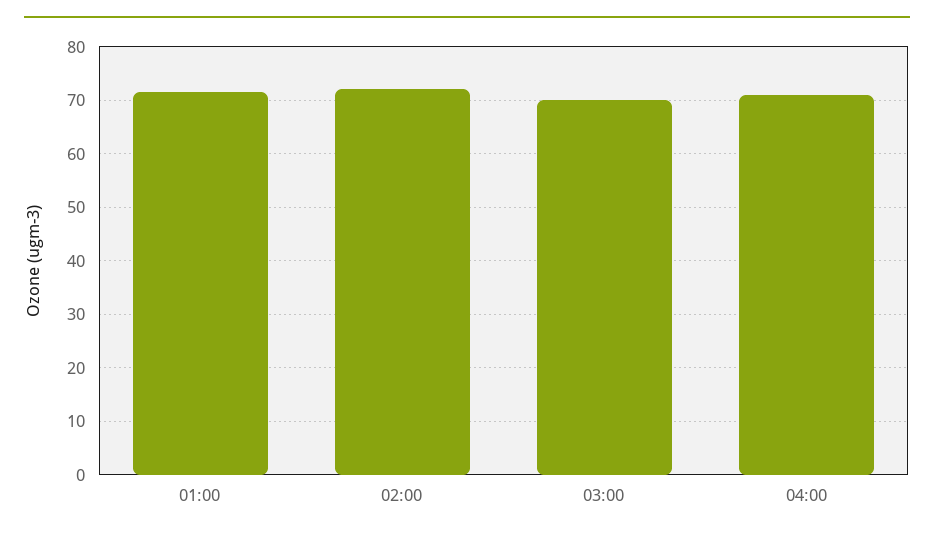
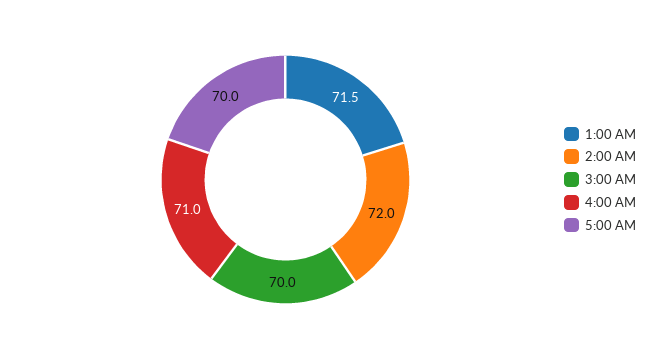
5:00 AM: none -> 70

